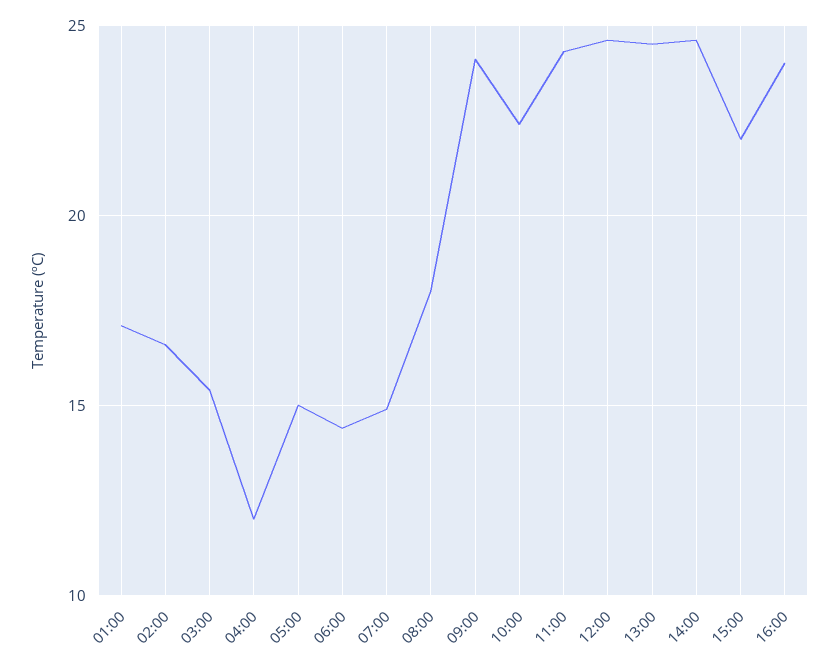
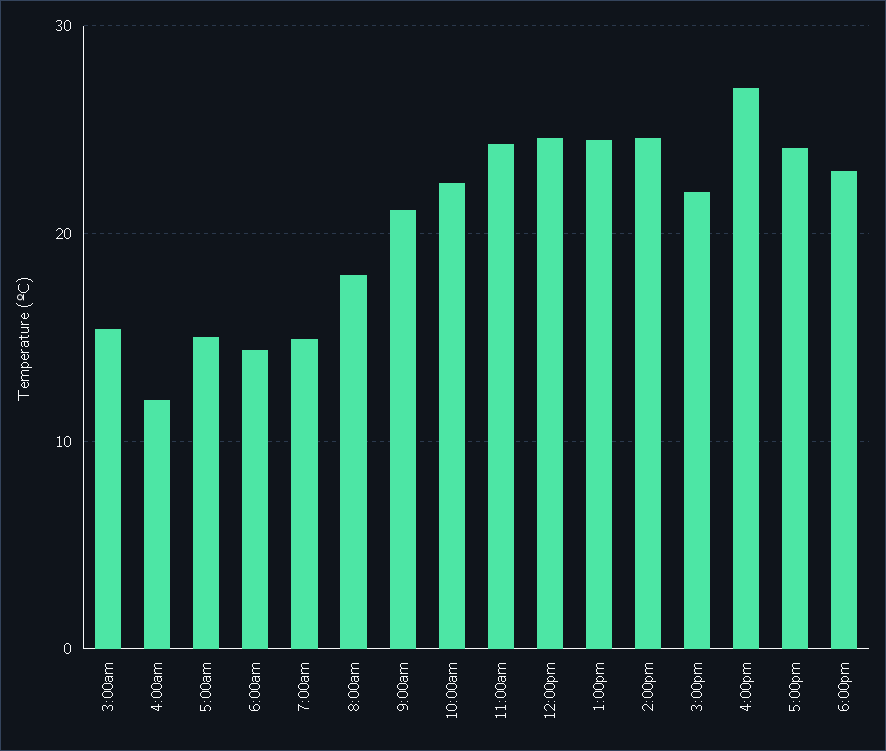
01:00: 17 -> none
02:00: 16.5 -> none
09:00: 24 -> 21
16:00: 24 -> 27
5:00pm: none -> 24
6:00pm: none -> 23

